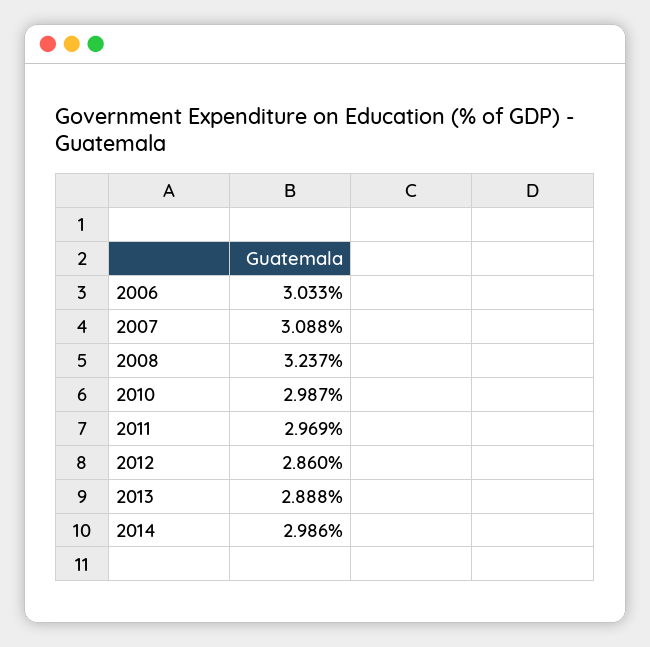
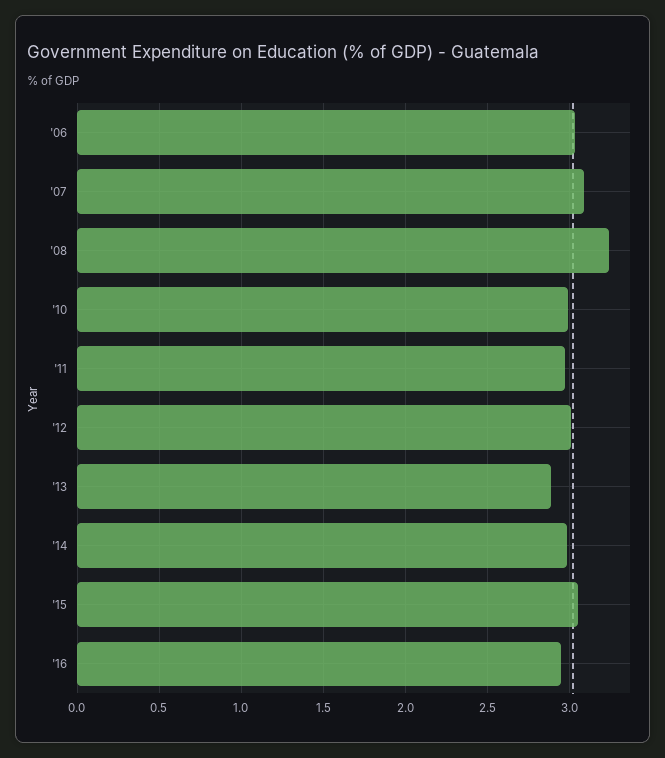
2012: 2.86 -> 3
'15: none -> 3.05
'16: none -> 2.95

